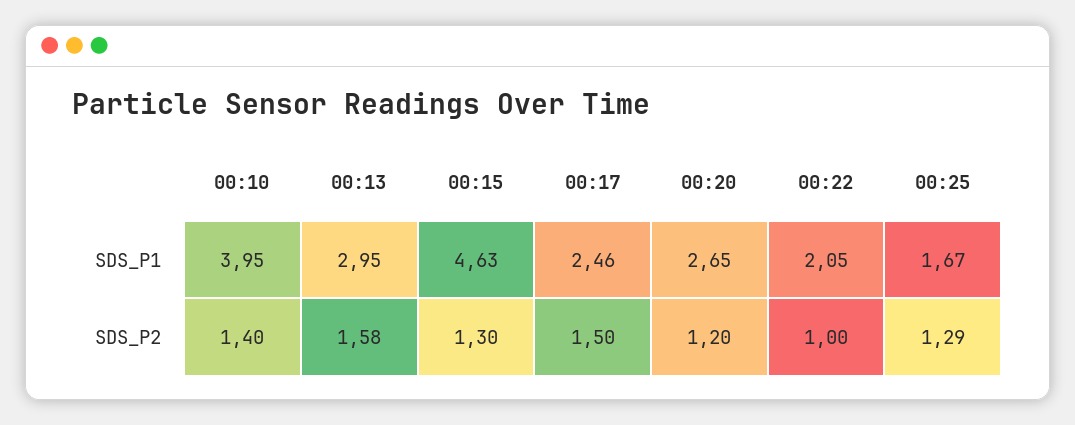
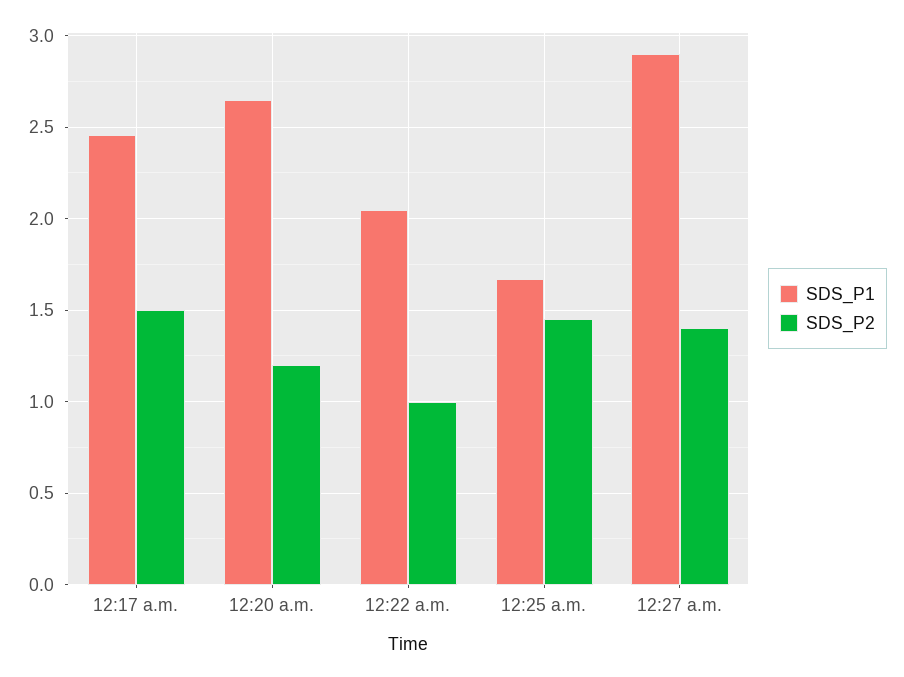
SDS_P1, 00:10: 3.95 -> none
SDS_P1, 00:13: 2.95 -> none
SDS_P1, 00:15: 4.63 -> none
SDS_P2, 00:10: 1.4 -> none
SDS_P2, 00:13: 1.58 -> none
SDS_P2, 00:15: 1.3 -> none
SDS_P2, 00:25: 1.29 -> 1.45
SDS_P1, 12:27 a.m.: none -> 2.9
SDS_P2, 12:27 a.m.: none -> 1.4

